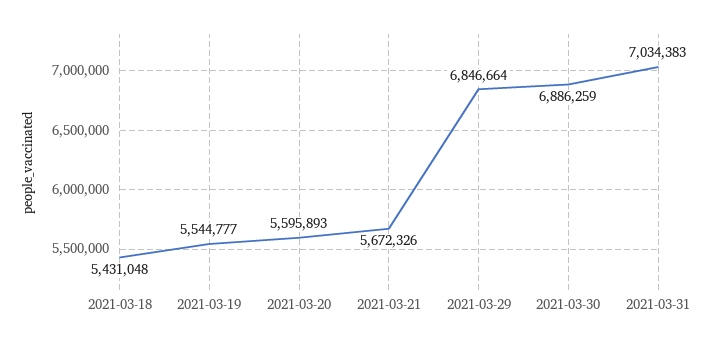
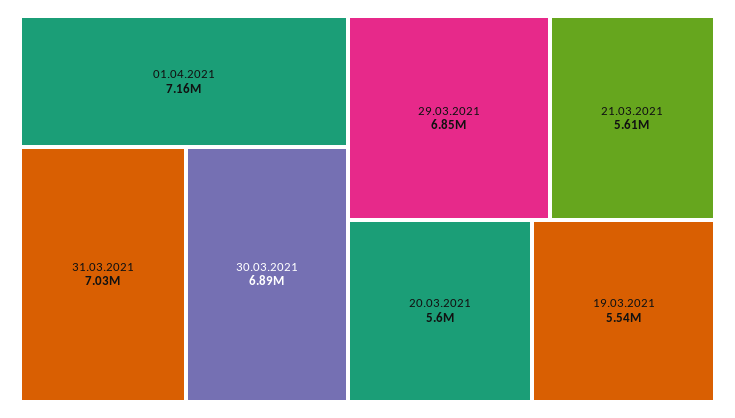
2021-03-18: 5431048 -> none
2021-03-21: 5672326 -> 5610000
01.04.2021: none -> 7160000

